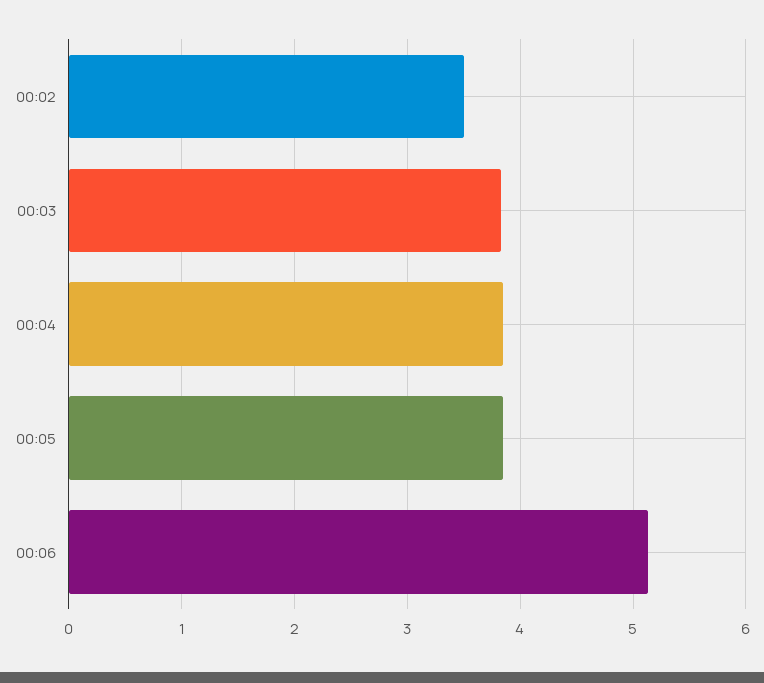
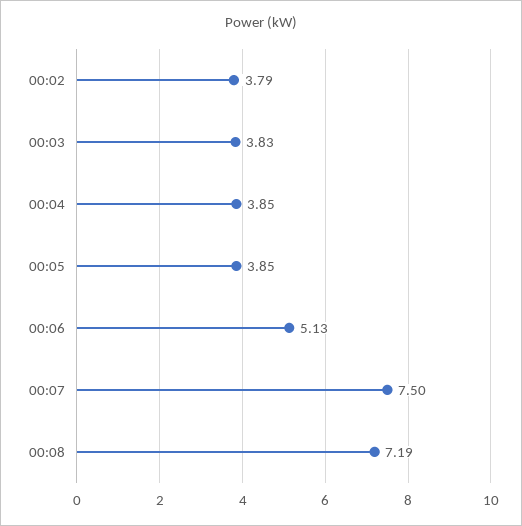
00:02: 3.5 -> 3.79
00:07: none -> 7.5
00:08: none -> 7.19

